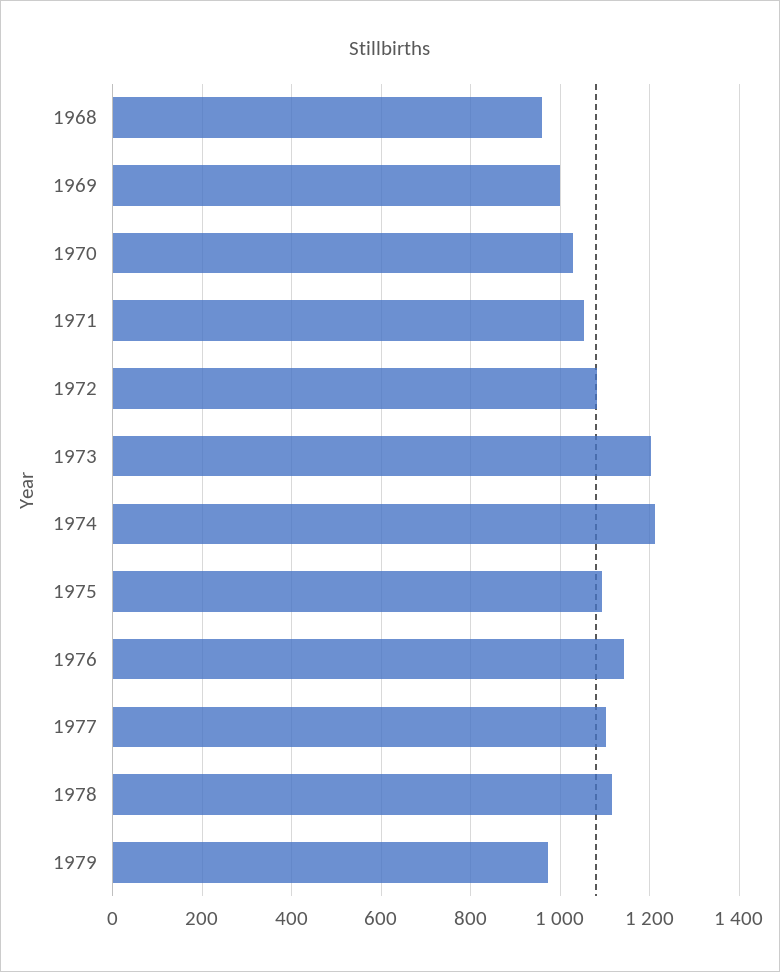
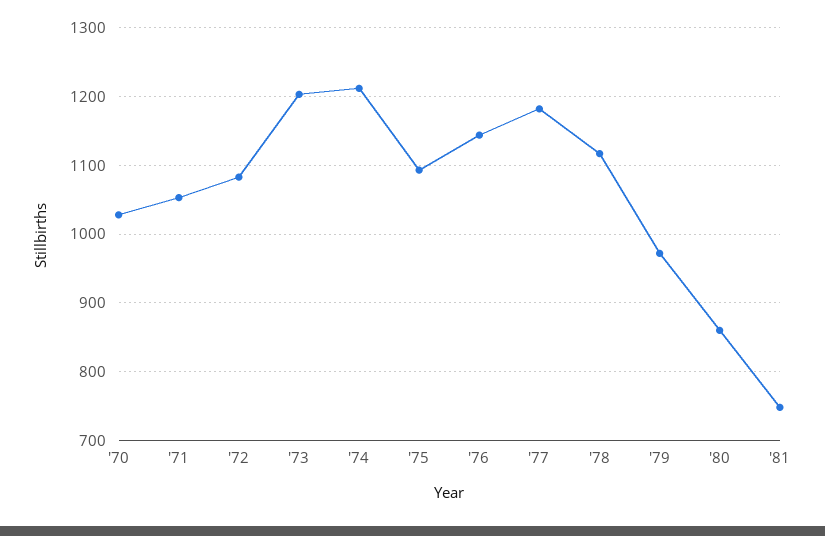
1968: 960 -> none
1969: 1000 -> none
1977: 1100 -> 1180
'80: none -> 860
'81: none -> 750

